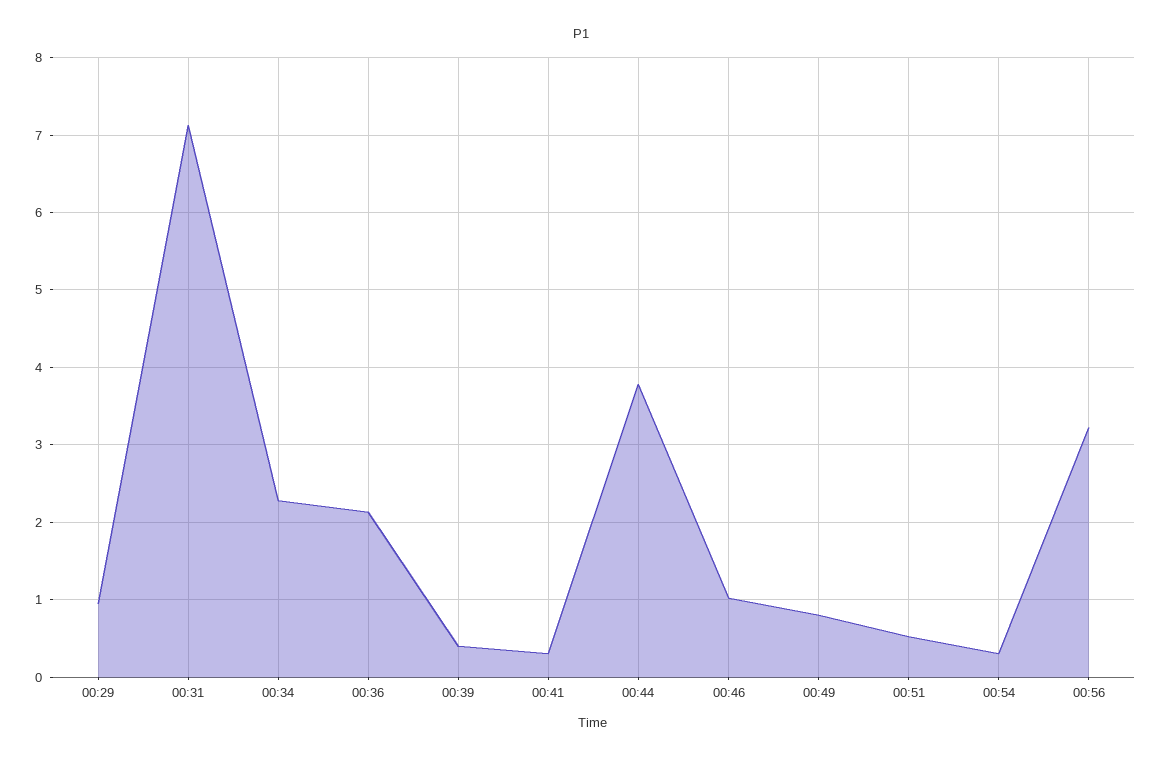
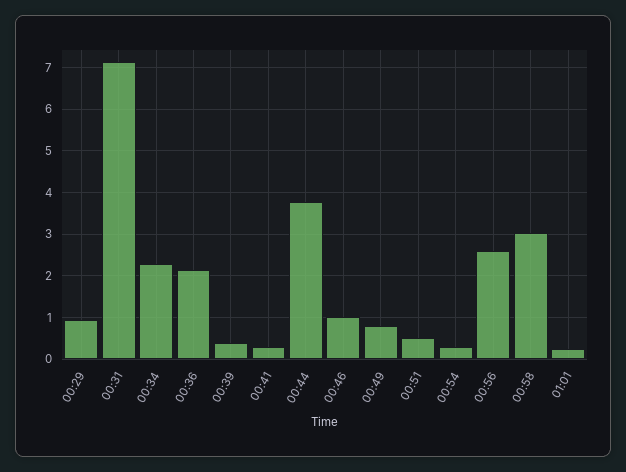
00:56: 3.2 -> 2.6
00:58: none -> 3
01:01: none -> 0.2

